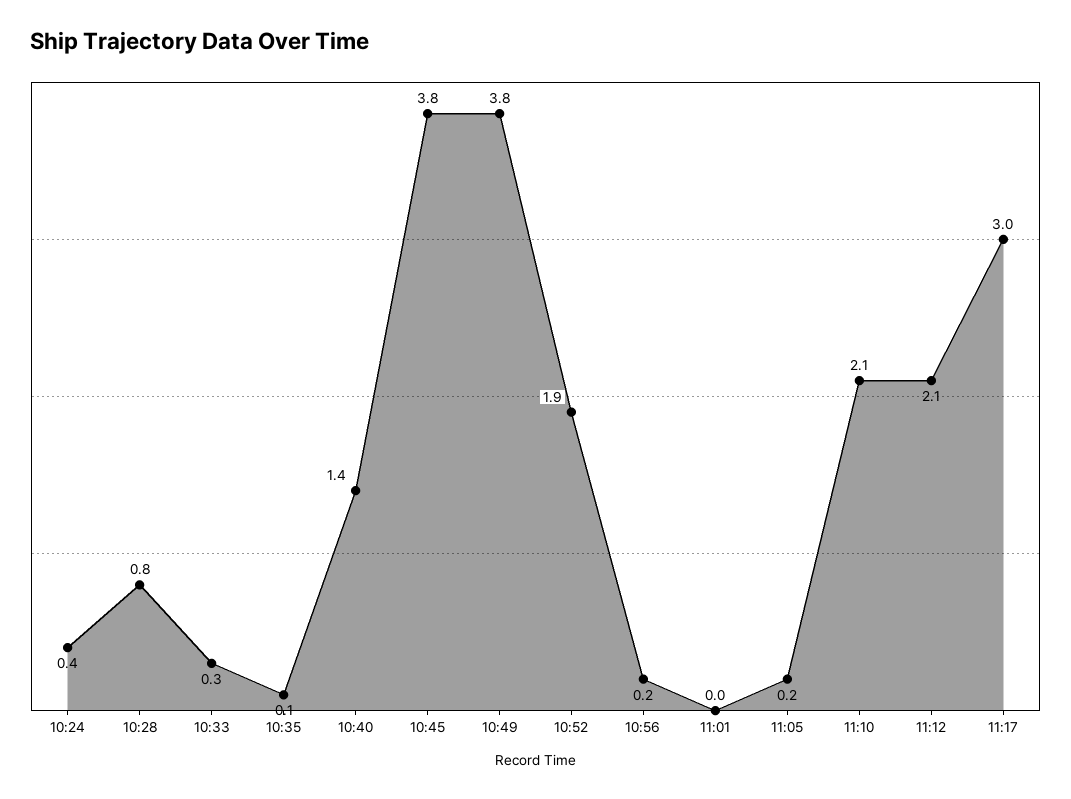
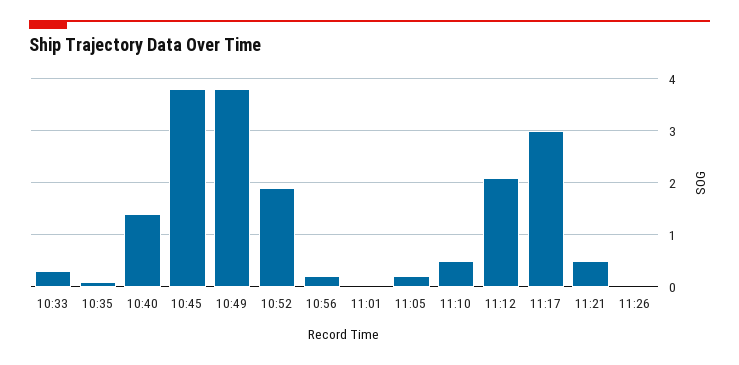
10:24: 0.4 -> none
10:28: 0.8 -> none
11:10: 2.1 -> 0.5
11:21: none -> 0.5
11:26: none -> 0

